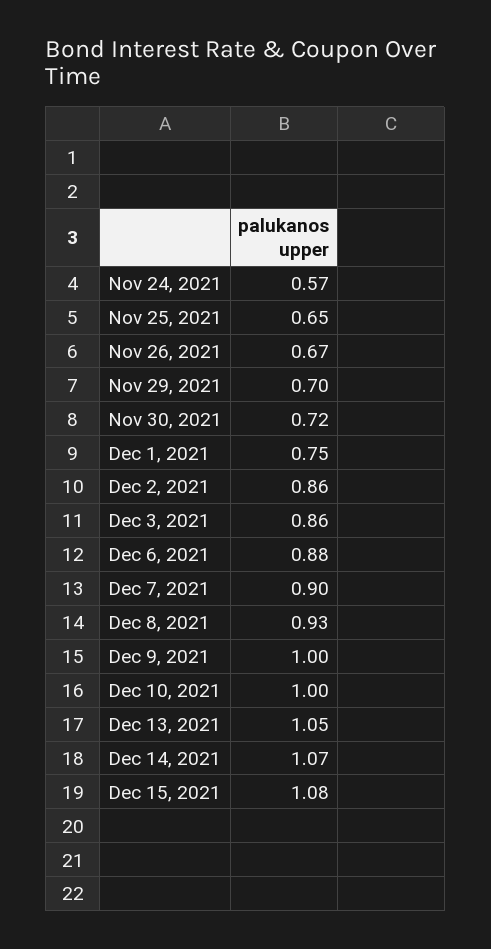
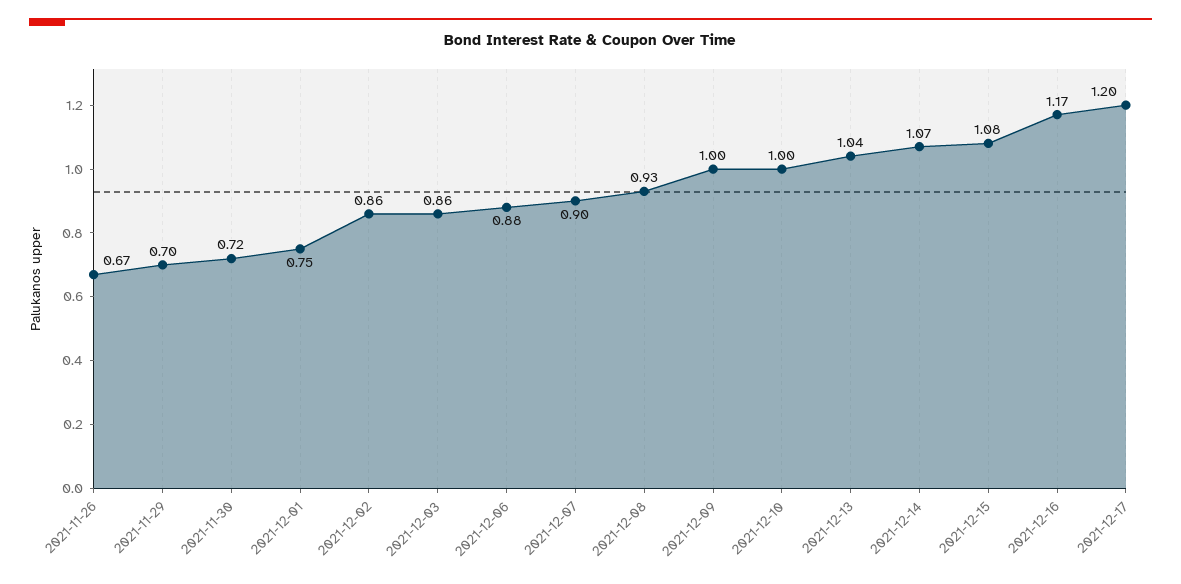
Nov 24, 2021: 0.57 -> none
Nov 25, 2021: 0.65 -> none
Dec 13, 2021: 1.05 -> 1.04
2021-12-16: none -> 1.17
2021-12-17: none -> 1.2

